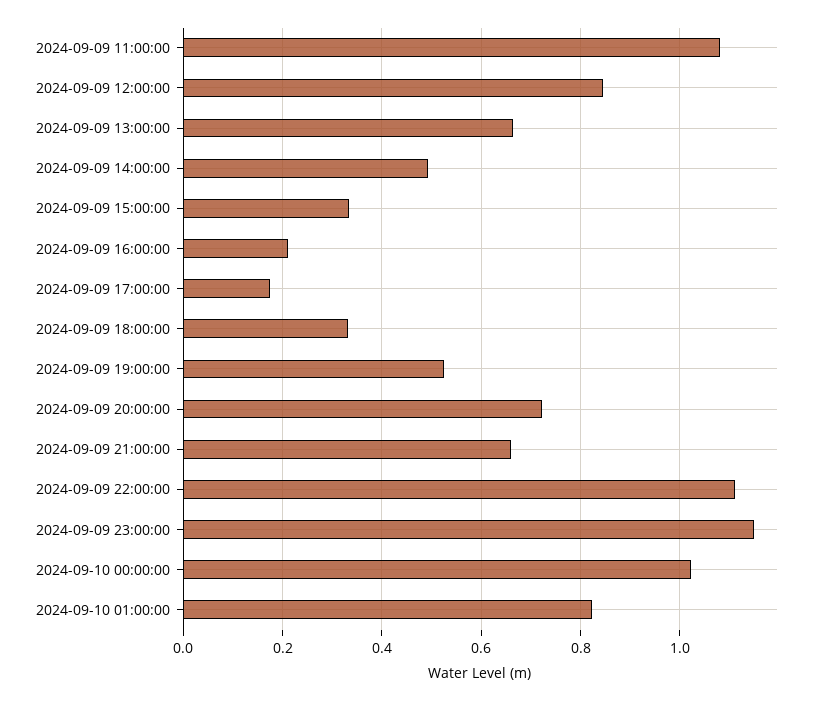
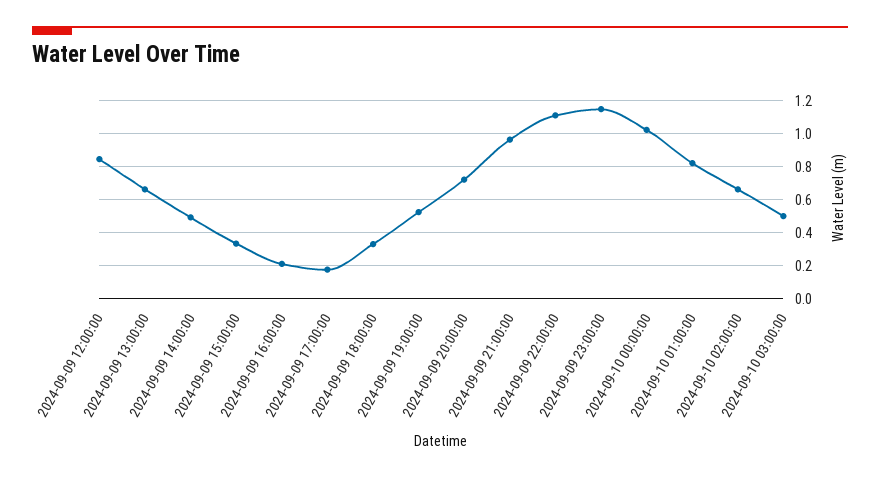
2024-09-09 11:00:00: 1.08 -> none
2024-09-09 21:00:00: 0.66 -> 0.95
2024-09-10 02:00:00: none -> 0.65
2024-09-10 03:00:00: none -> 0.5

